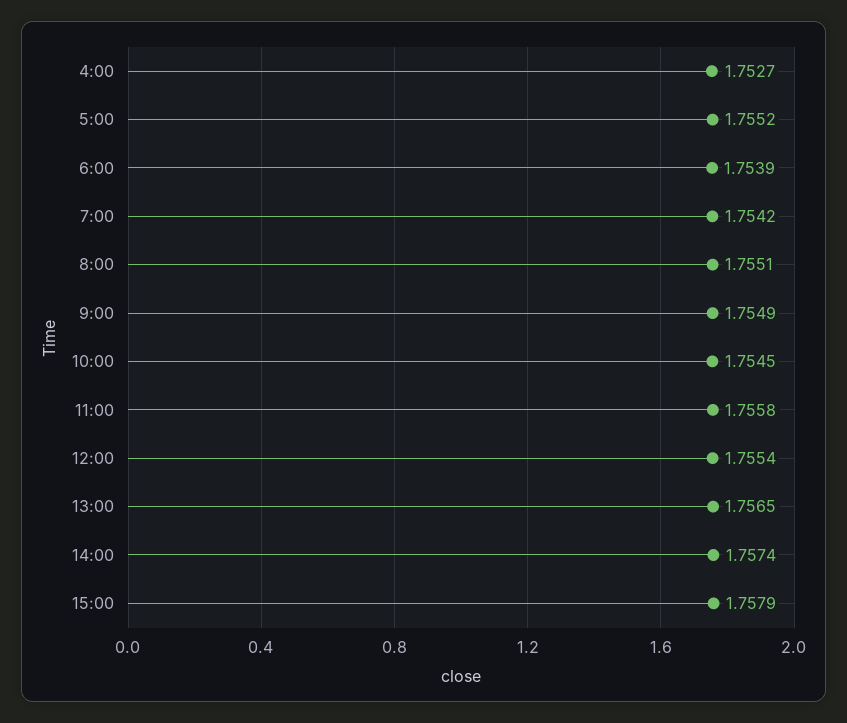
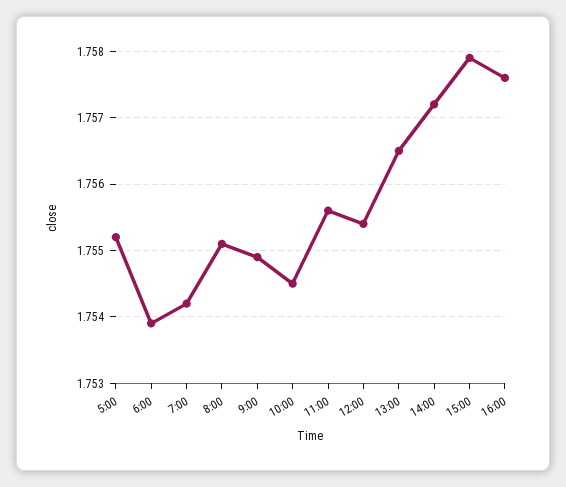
4:00: 1.7527 -> none
11:00: 1.7558 -> 1.7556
14:00: 1.7574 -> 1.7572
16:00: none -> 1.7576

